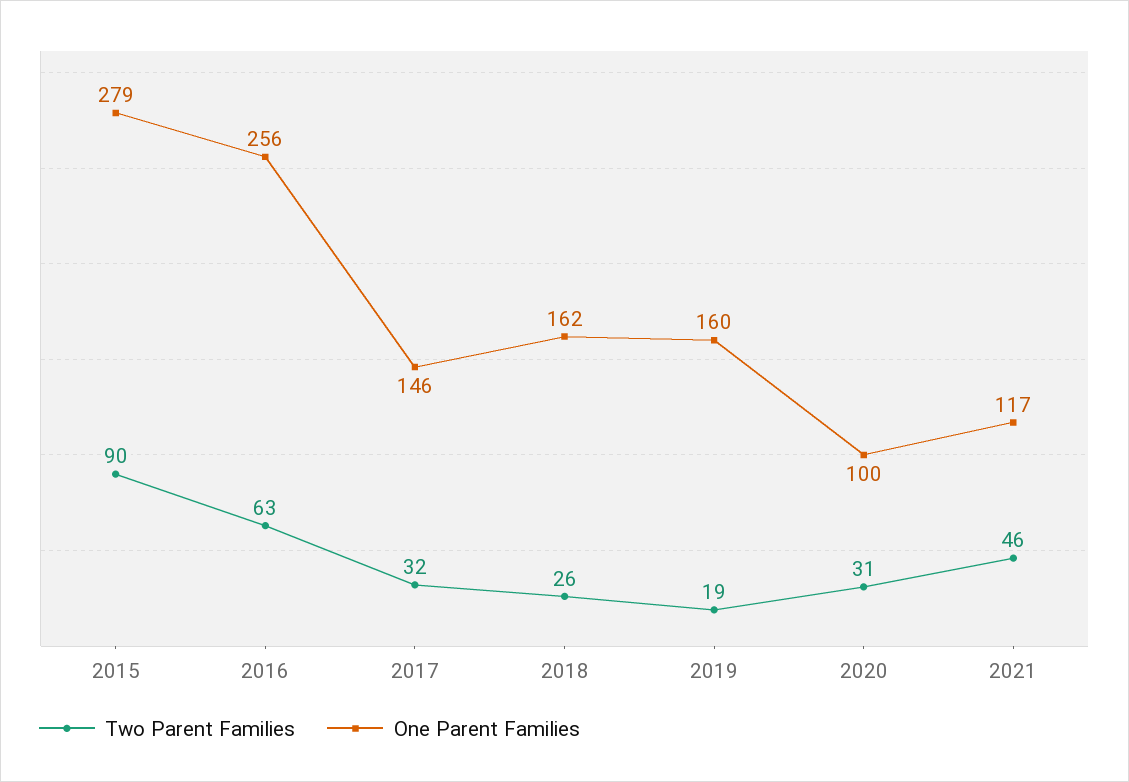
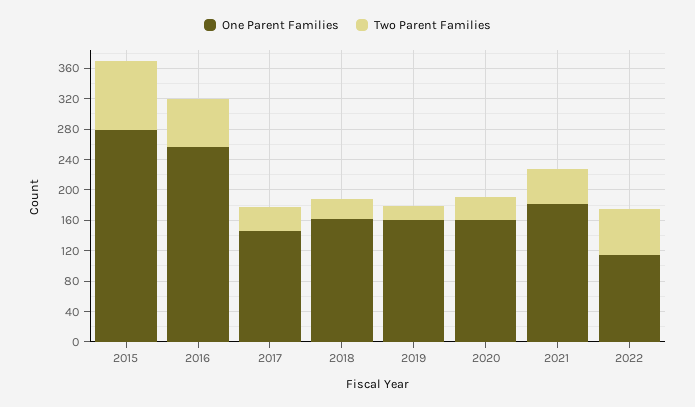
One Parent Families, 2020: 100 -> 160
One Parent Families, 2021: 117 -> 180
One Parent Families, 2022: none -> 120
Two Parent Families, 2022: none -> 60

